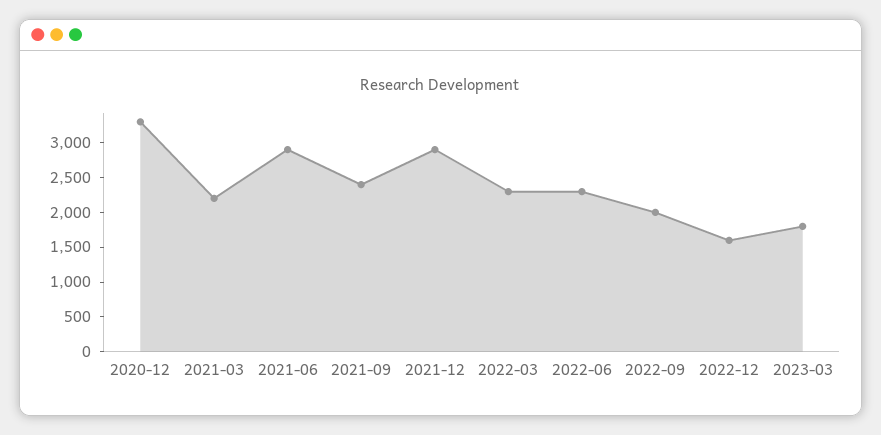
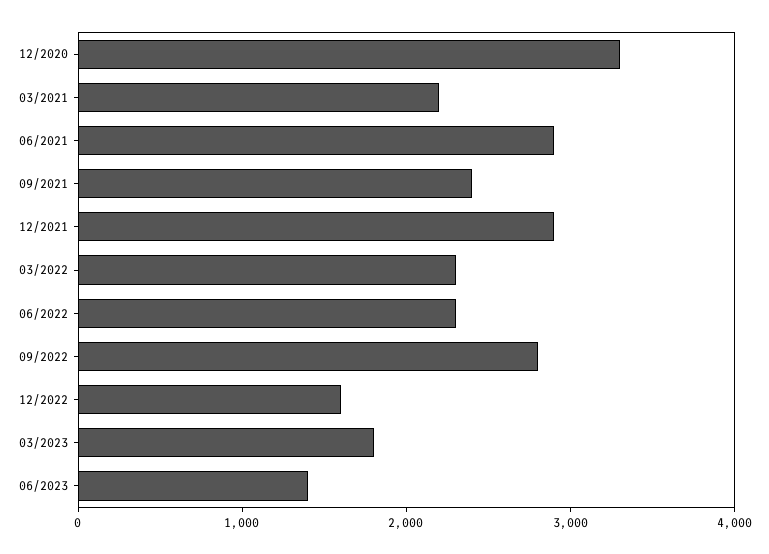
2022-09: 2000 -> 2800
06/2023: none -> 1400

